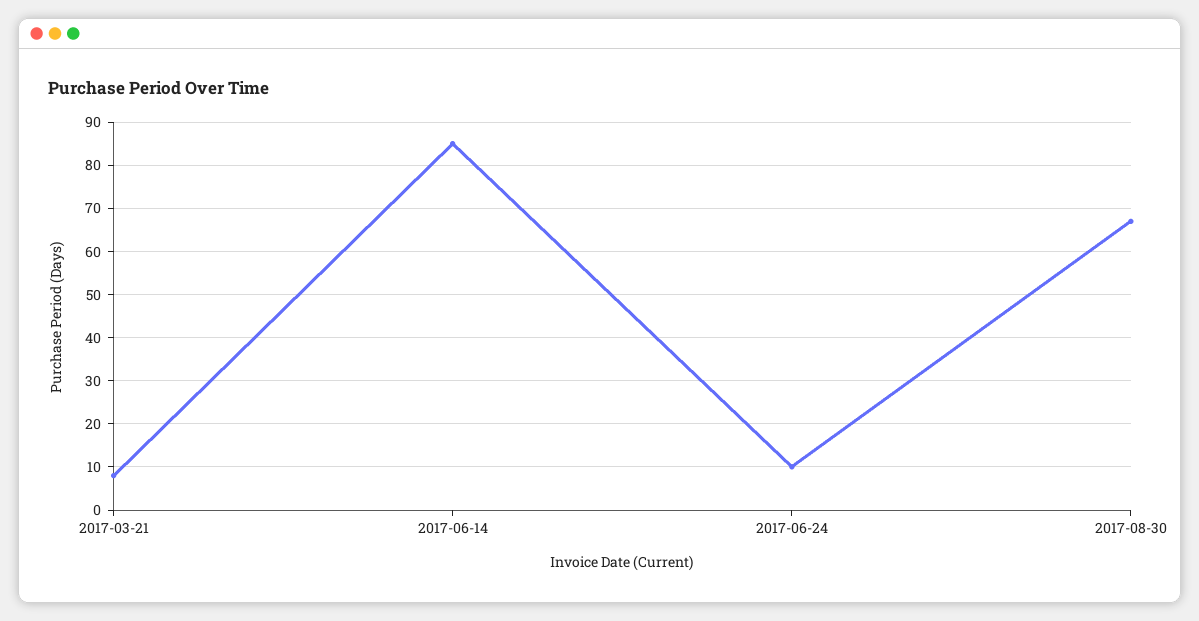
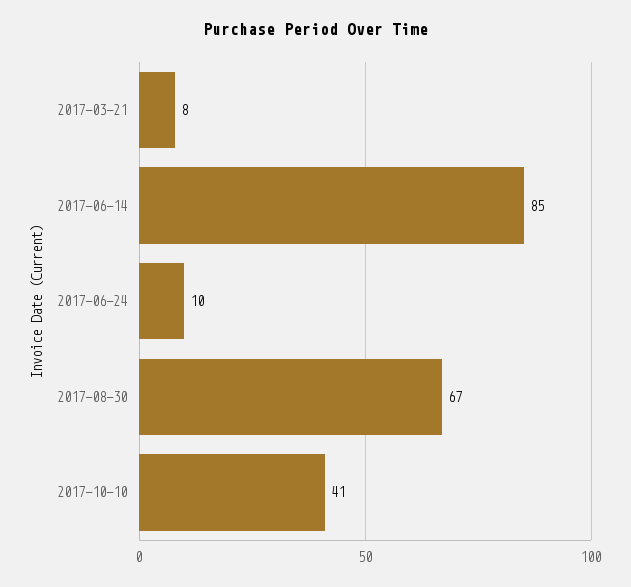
2017-10-10: none -> 41

